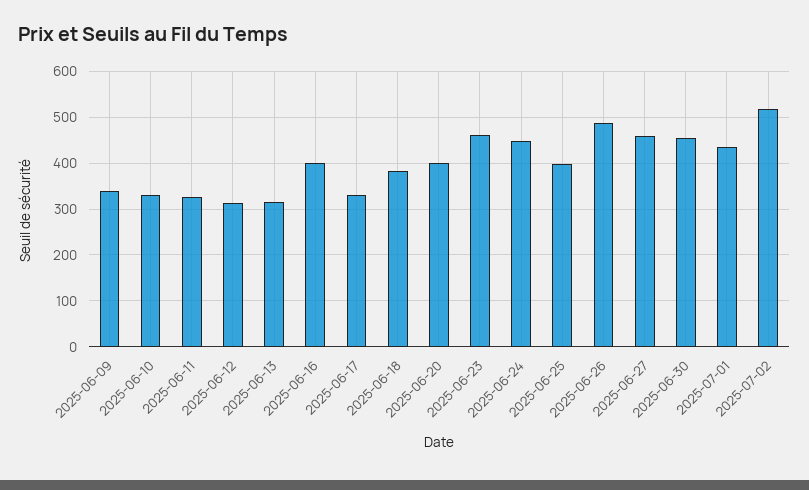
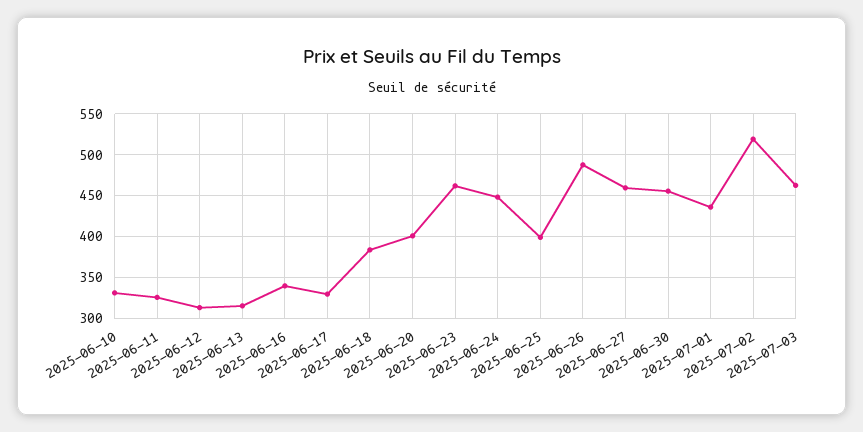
2025-06-09: 340 -> none
2025-06-16: 400 -> 340
2025-07-03: none -> 460

